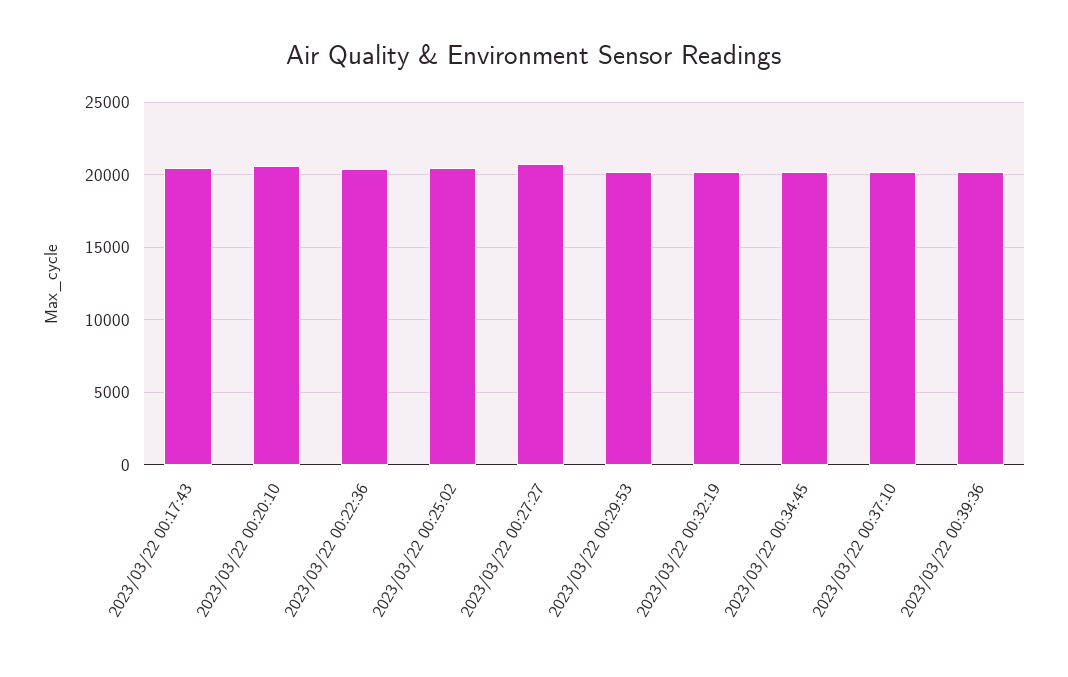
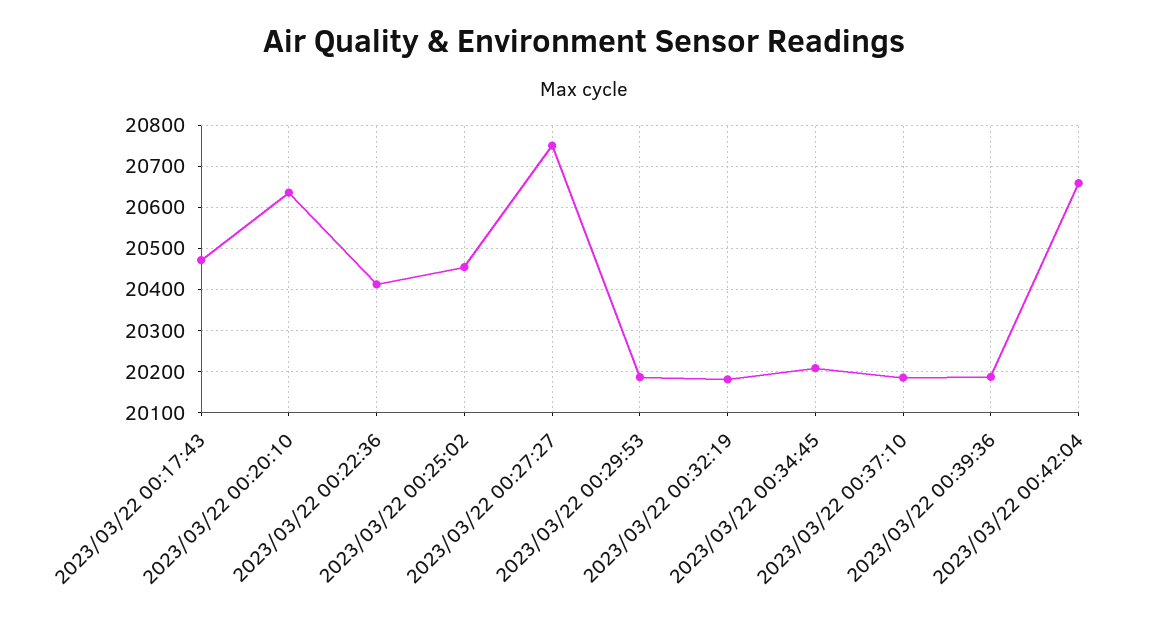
2023/03/22 00:42:04: none -> 20660

